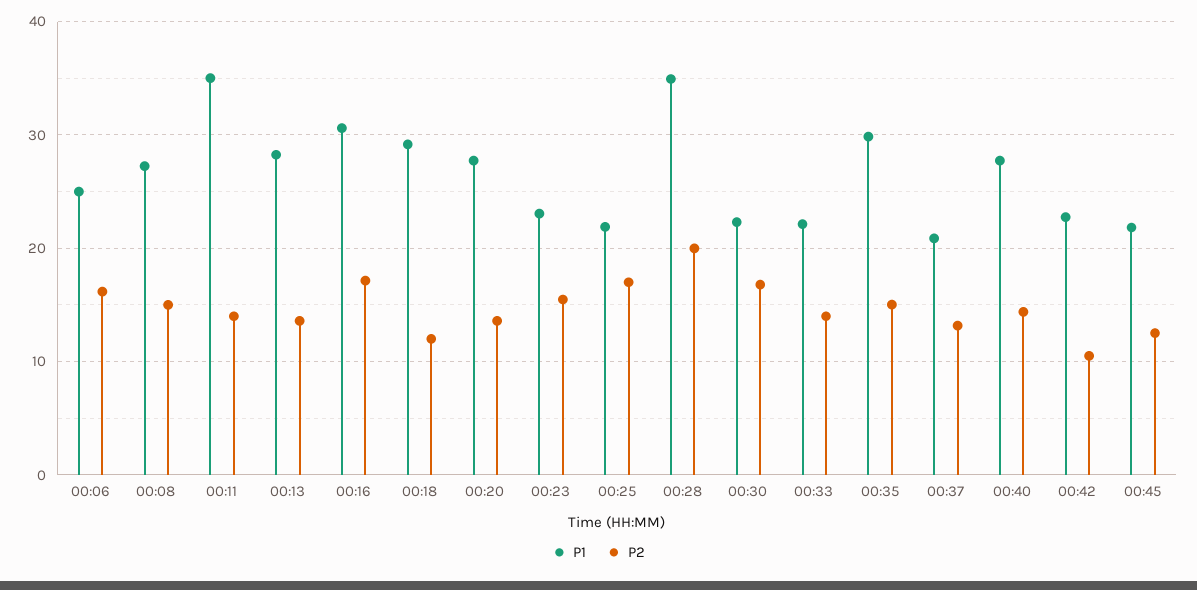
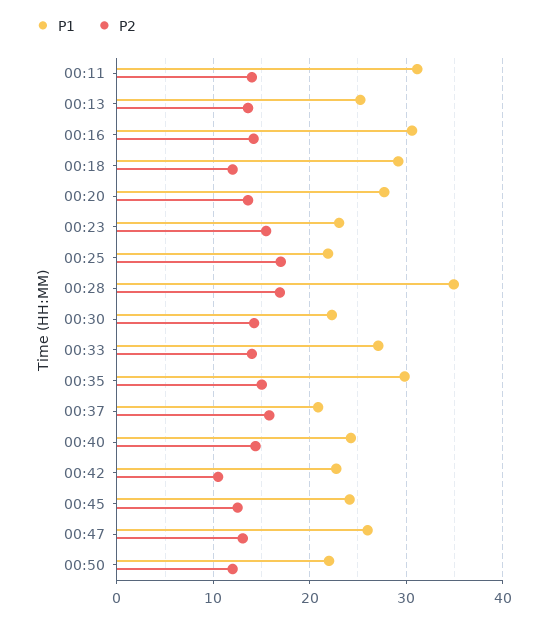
P1, 00:06: 25 -> none
P2, 00:06: 16 -> none
P1, 00:08: 27 -> none
P2, 00:08: 15 -> none
P1, 00:11: 35 -> 31
P1, 00:13: 28 -> 25
P2, 00:16: 17 -> 14
P2, 00:28: 20 -> 17
P2, 00:30: 17 -> 14
P1, 00:33: 22 -> 27
P2, 00:37: 13 -> 16
P1, 00:40: 28 -> 24
P1, 00:45: 22 -> 24
P1, 00:47: none -> 26
P2, 00:47: none -> 13
P1, 00:50: none -> 22
P2, 00:50: none -> 12

